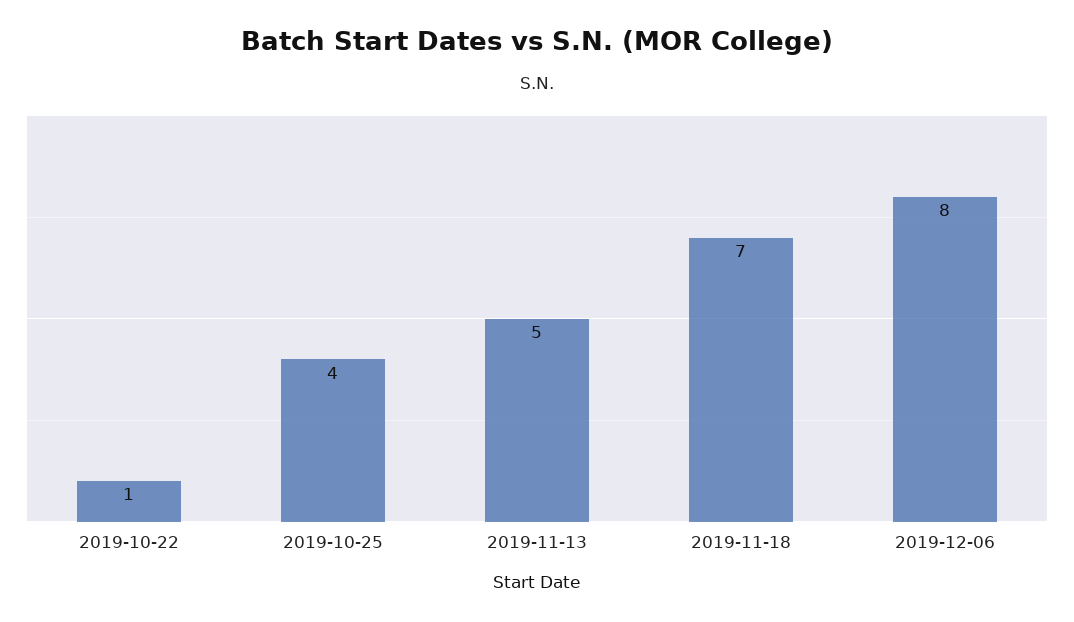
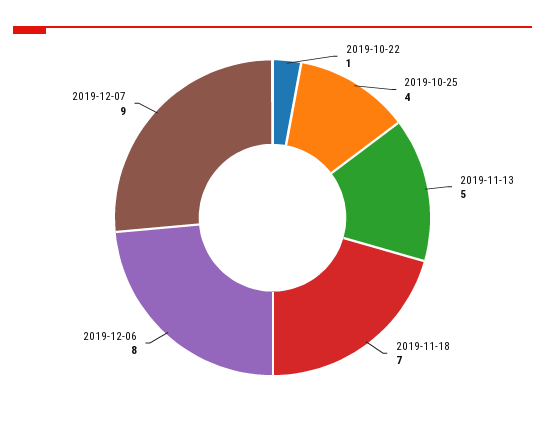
2019-12-07: none -> 9

